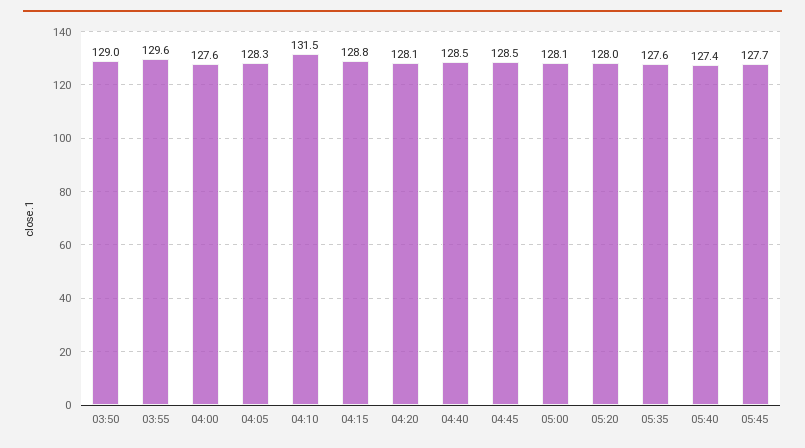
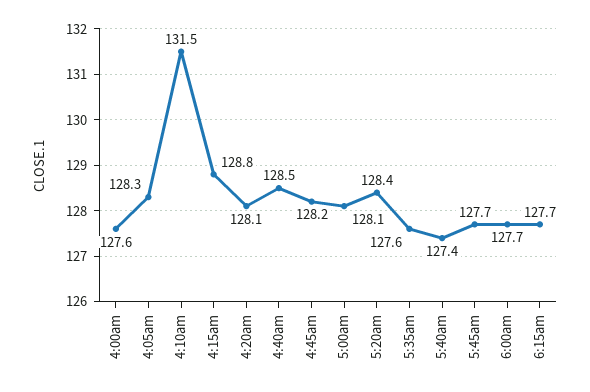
03:50: 129 -> none
03:55: 129.6 -> none
04:45: 128.5 -> 128.2
05:20: 128 -> 128.4
6:00am: none -> 127.7
6:15am: none -> 127.7

